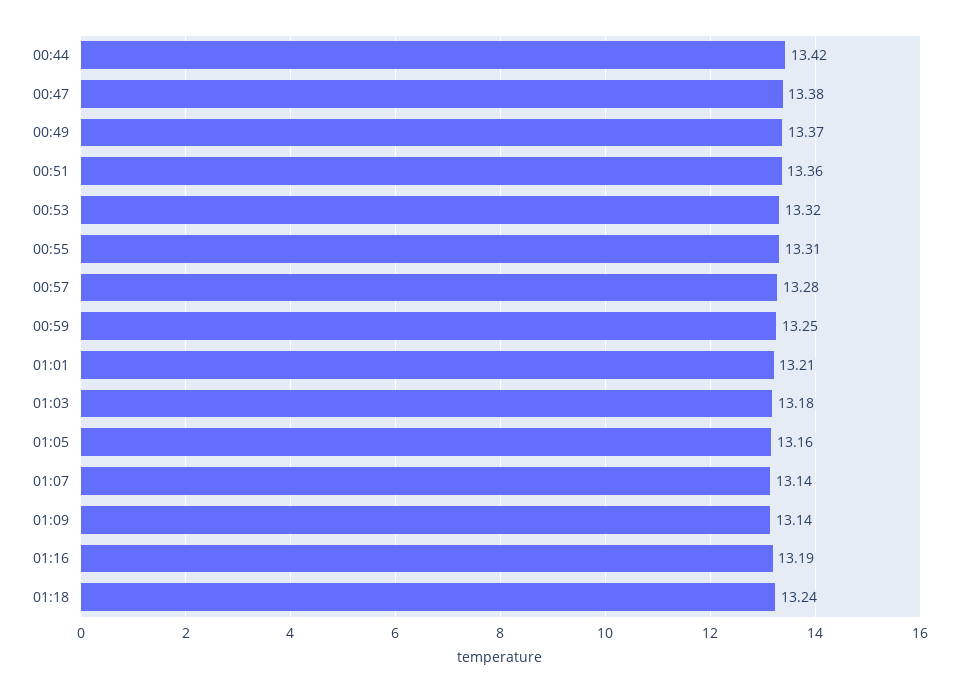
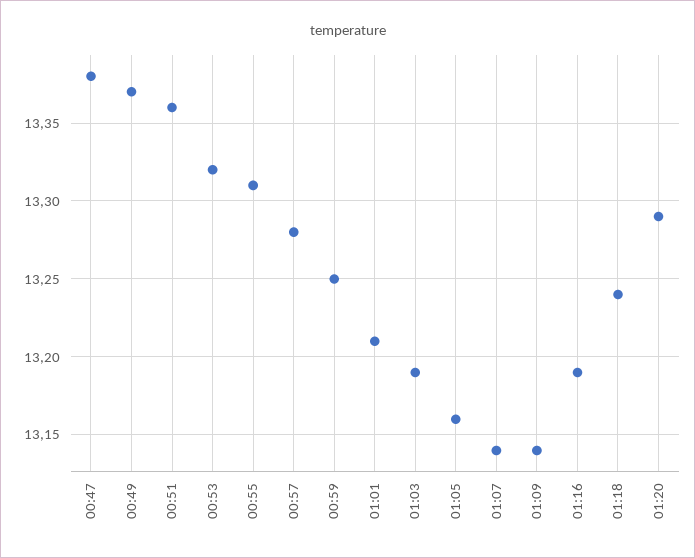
00:44: 13.42 -> none
01:03: 13.18 -> 13.19
01:20: none -> 13.29

